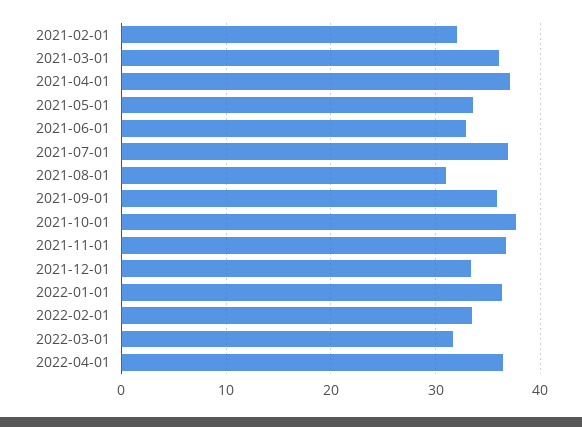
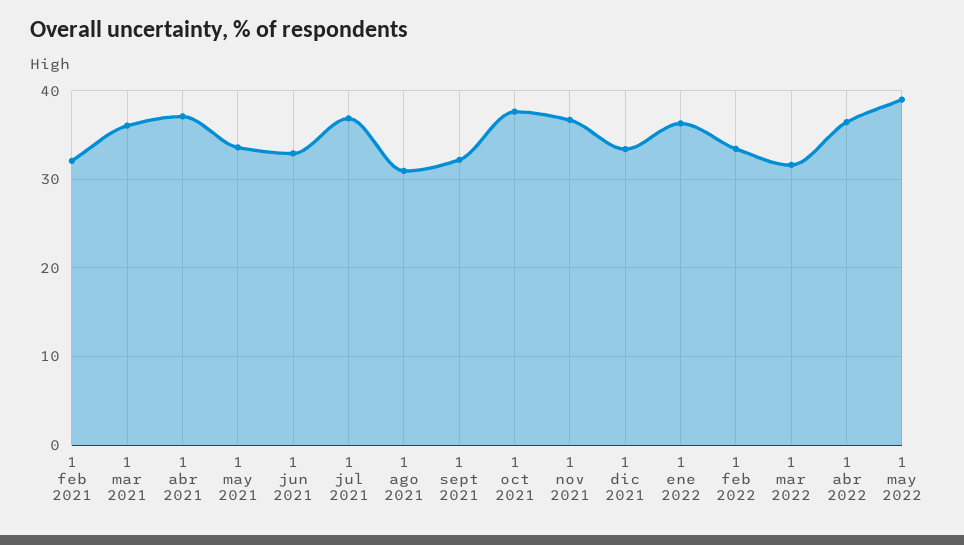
2021-09-01: 36 -> 32
1 may 2022: none -> 39

